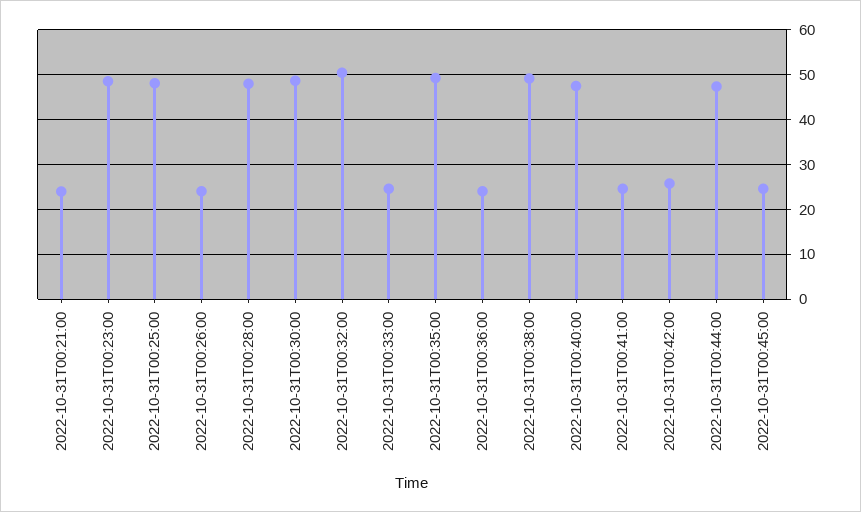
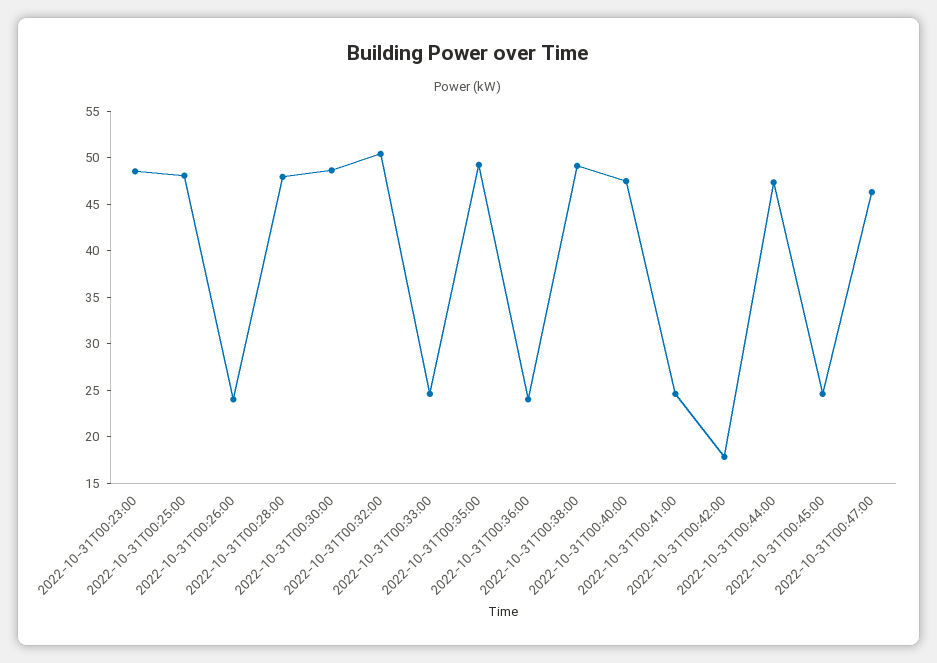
2022-10-31T00:21:00: 24 -> none
2022-10-31T00:42:00: 26 -> 18
2022-10-31T00:47:00: none -> 46

